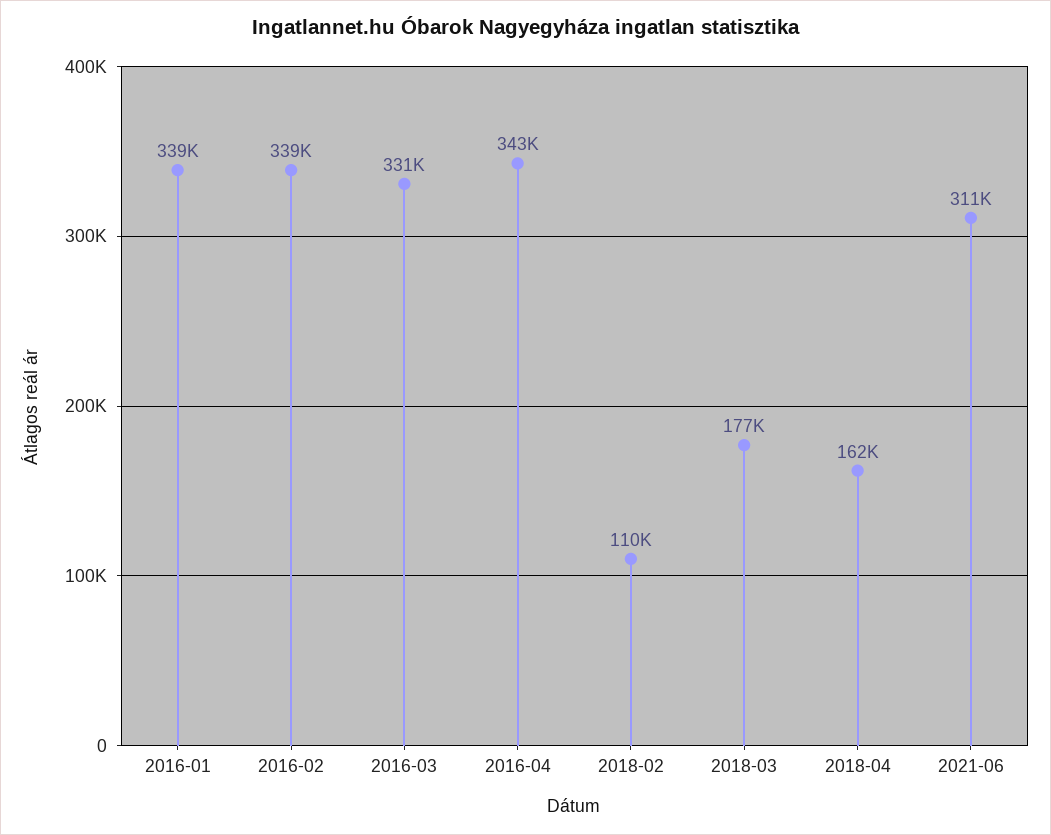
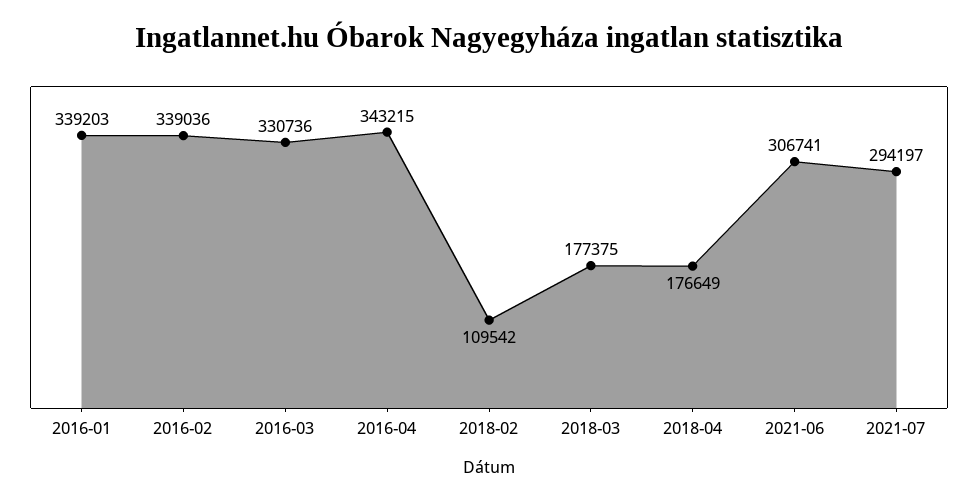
2018-04: 162000 -> 176649
2021-06: 311000 -> 306741
2021-07: none -> 294197

